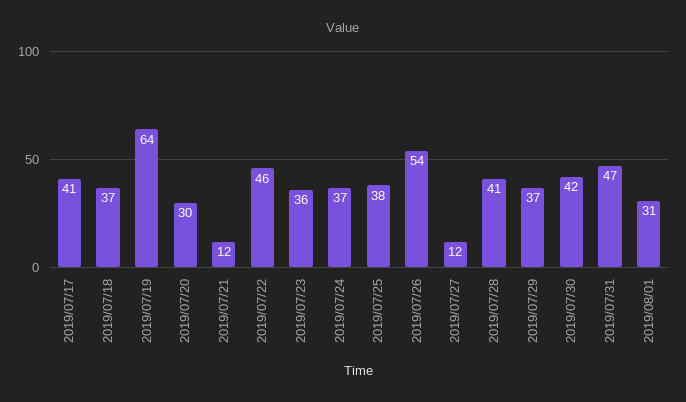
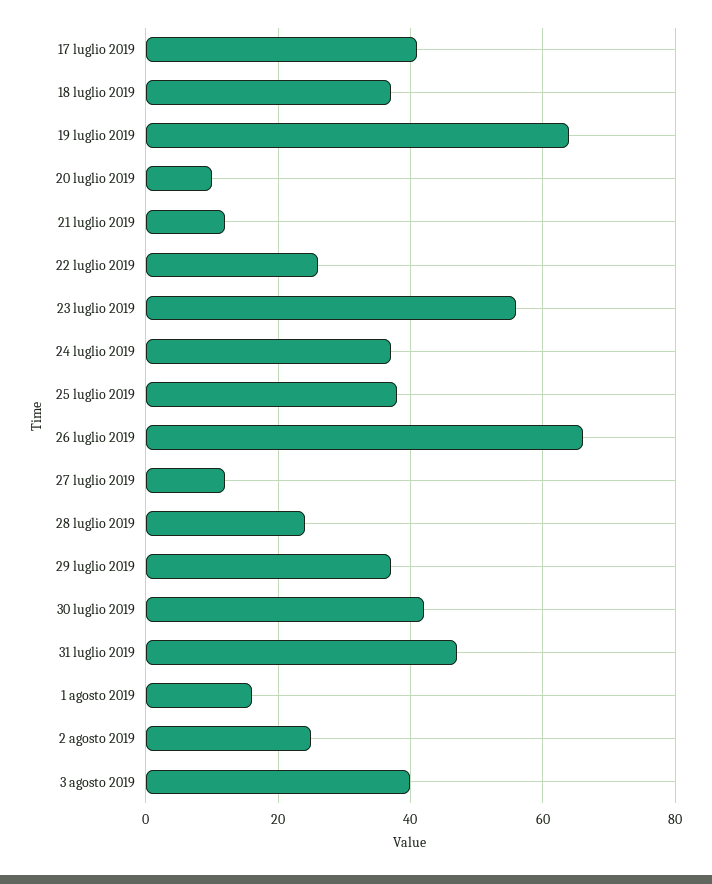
2019/07/20: 30 -> 10
2019/07/22: 46 -> 25
2019/07/23: 36 -> 55
2019/07/26: 54 -> 65
2019/07/28: 41 -> 25
2019/08/01: 31 -> 15
2 agosto 2019: none -> 25
3 agosto 2019: none -> 40

